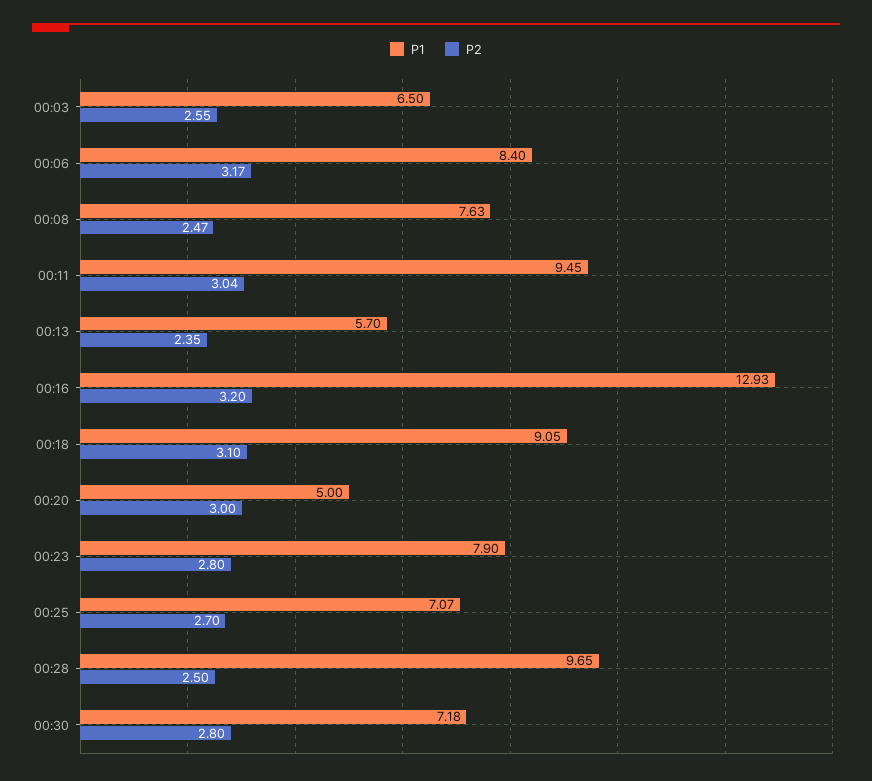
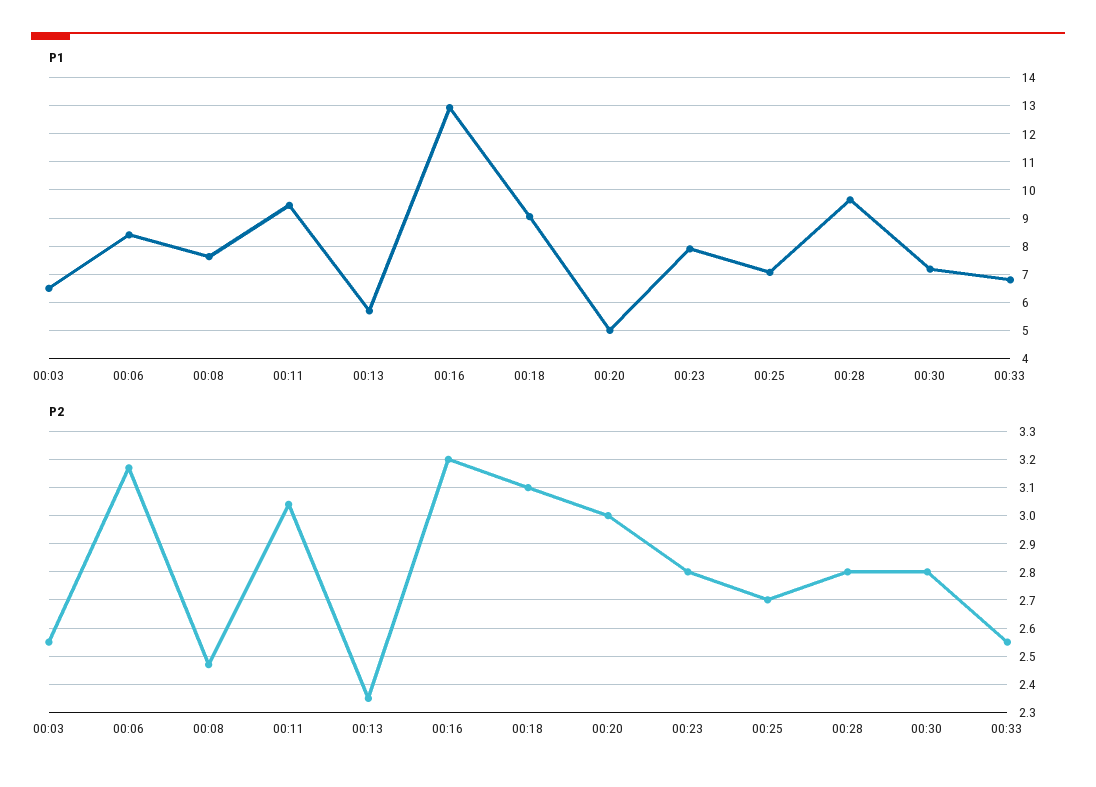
P2, 00:28: 2.5 -> 2.8
P1, 00:33: none -> 6.75
P2, 00:33: none -> 2.55

